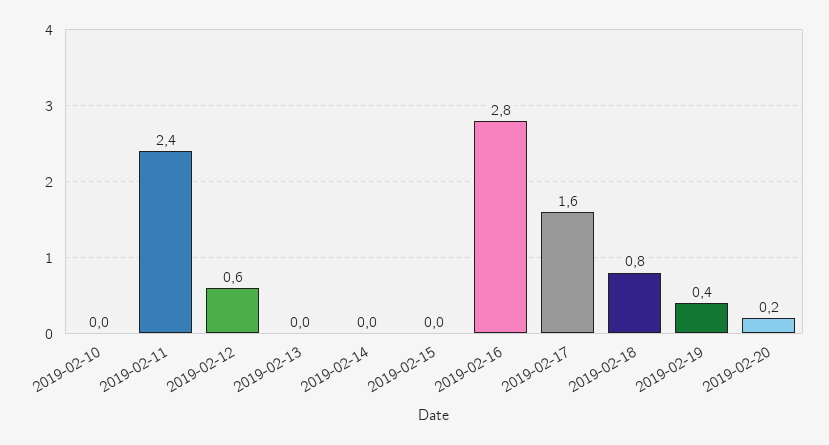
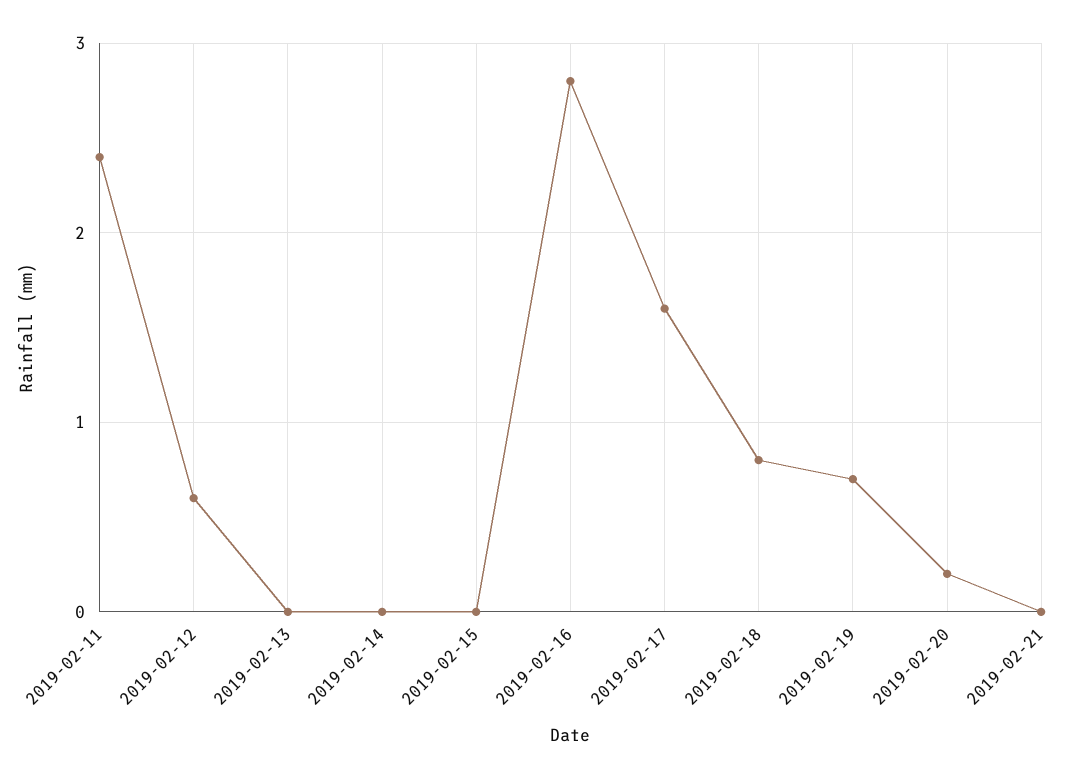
2019-02-10: 0 -> none
2019-02-19: 0.4 -> 0.7
2019-02-21: none -> 0

